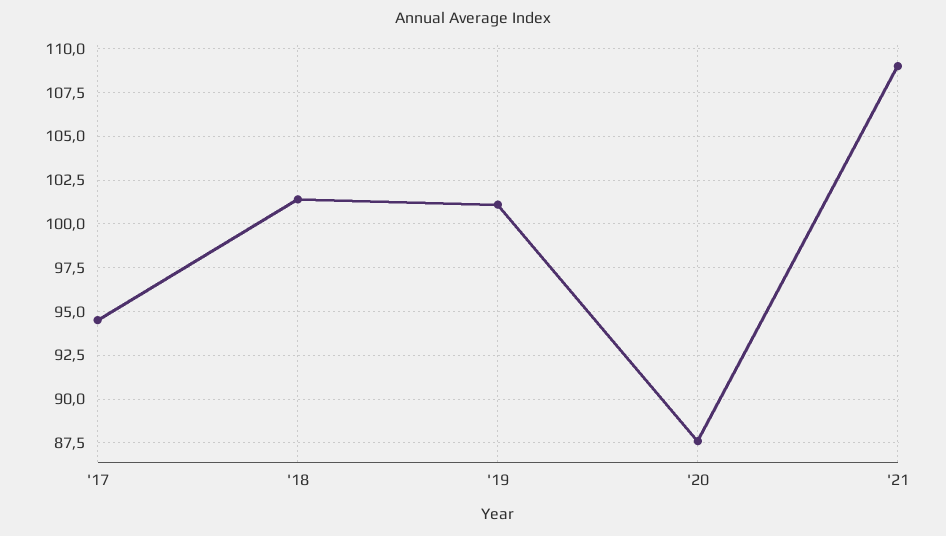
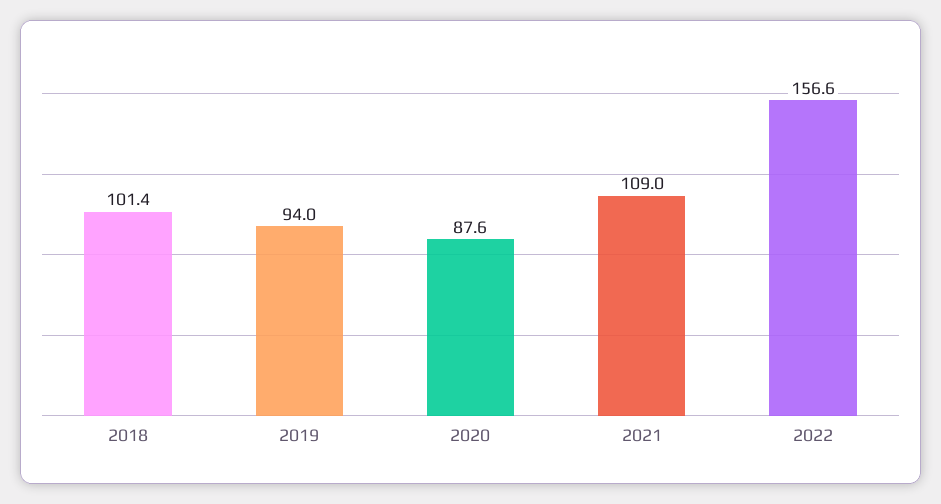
'17: 94.5 -> none
'19: 101 -> 94
2022: none -> 156.6

